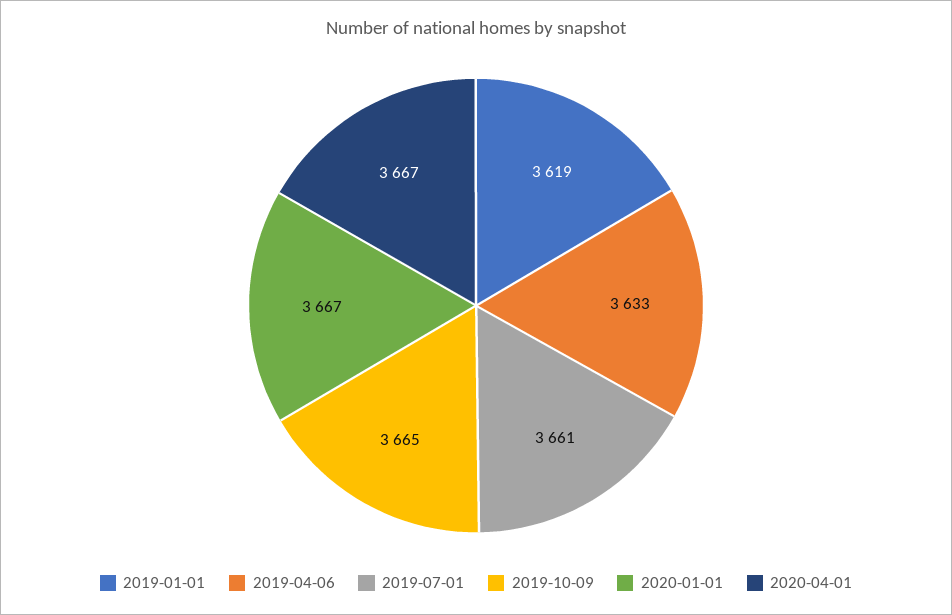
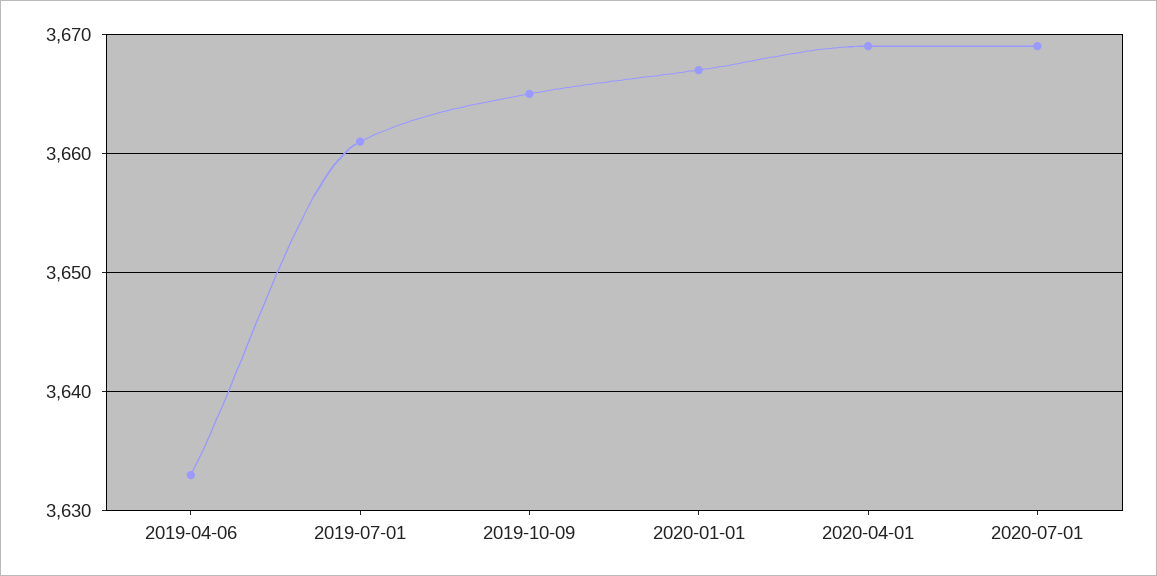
2019-01-01: 3619 -> none
2020-04-01: 3667 -> 3669
2020-07-01: none -> 3669

